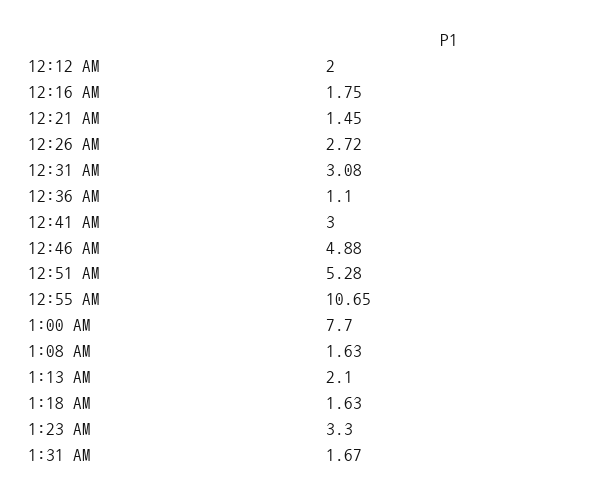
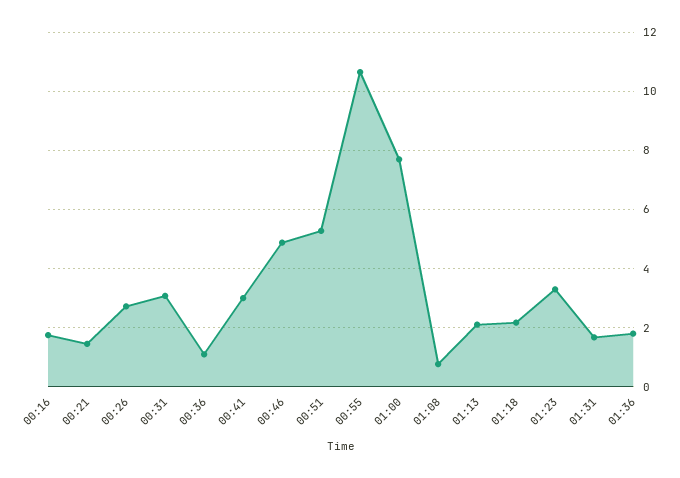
12:12 AM: 2 -> none
1:08 AM: 1.63 -> 0.75
1:18 AM: 1.63 -> 2.25
01:36: none -> 1.75

